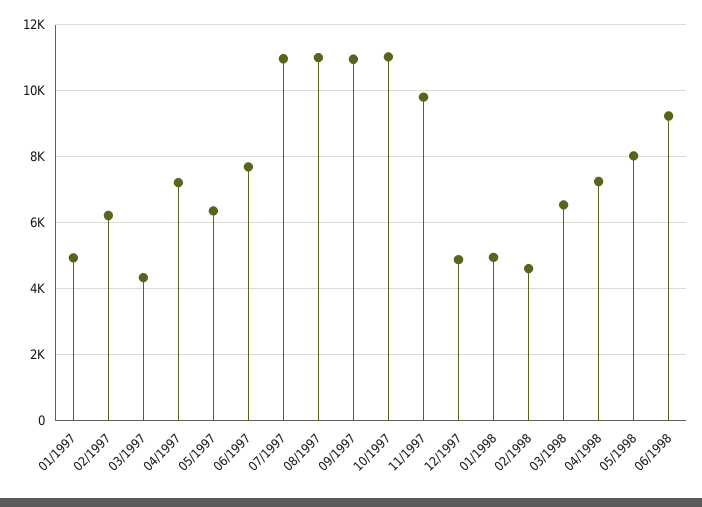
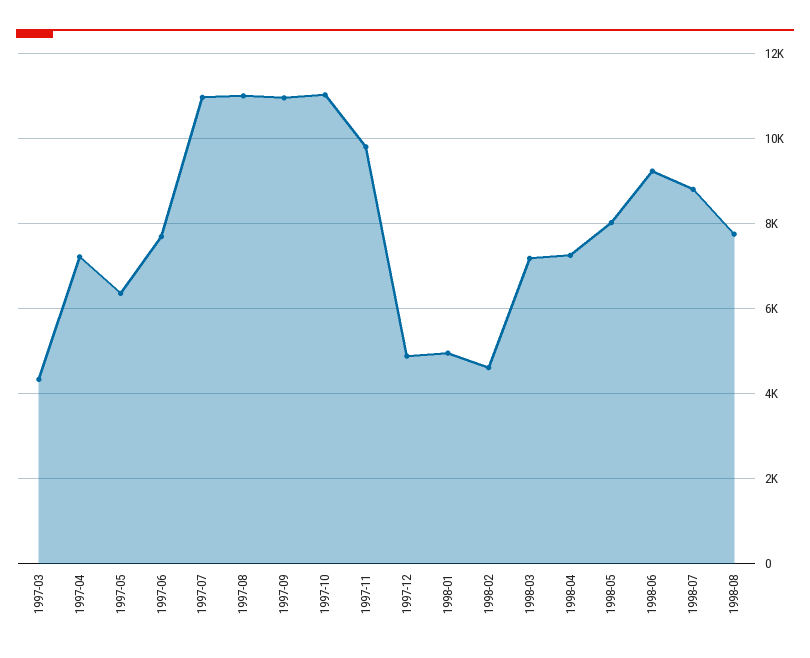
01/1997: 5000 -> none
02/1997: 6200 -> none
03/1998: 6600 -> 7200
1998-07: none -> 8800
1998-08: none -> 7800

